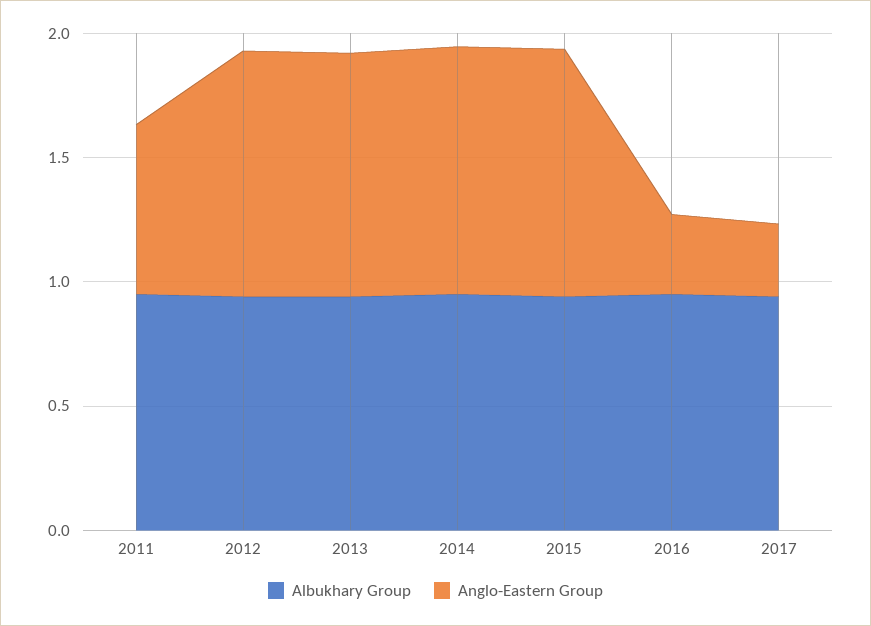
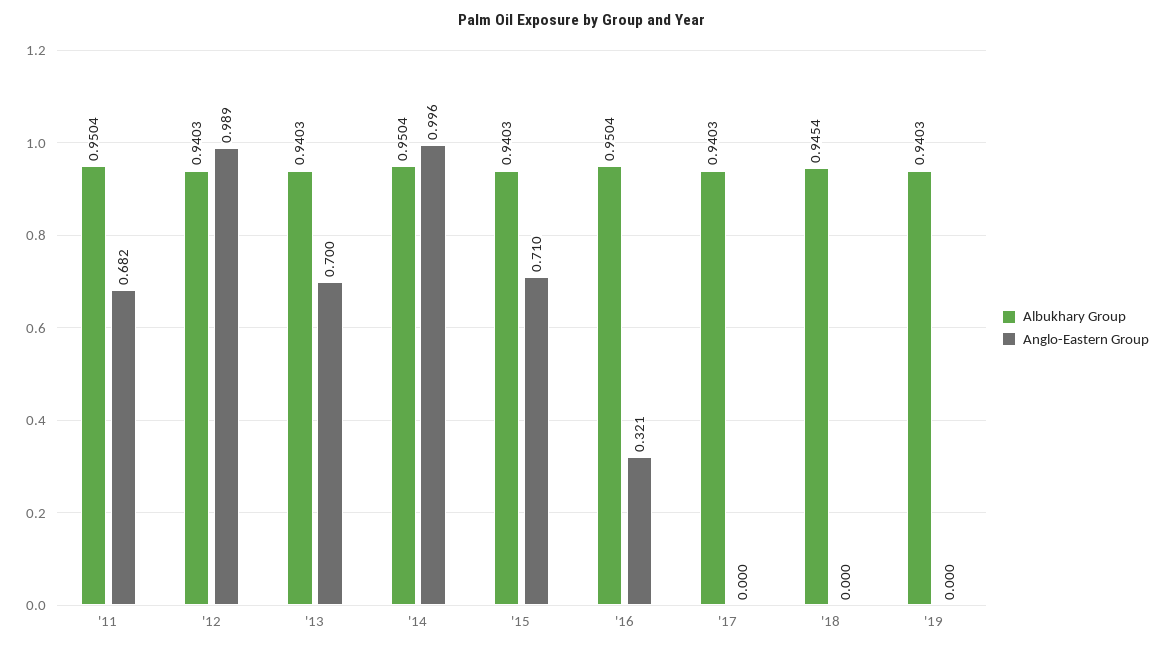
Anglo-Eastern Group, 2013: 1 -> 0.7
Anglo-Eastern Group, 2015: 1 -> 0.71
Anglo-Eastern Group, 2017: 0.3 -> 0
Albukhary Group, '18: none -> 0.9454
Anglo-Eastern Group, '18: none -> 0
Albukhary Group, '19: none -> 0.9403
Anglo-Eastern Group, '19: none -> 0

